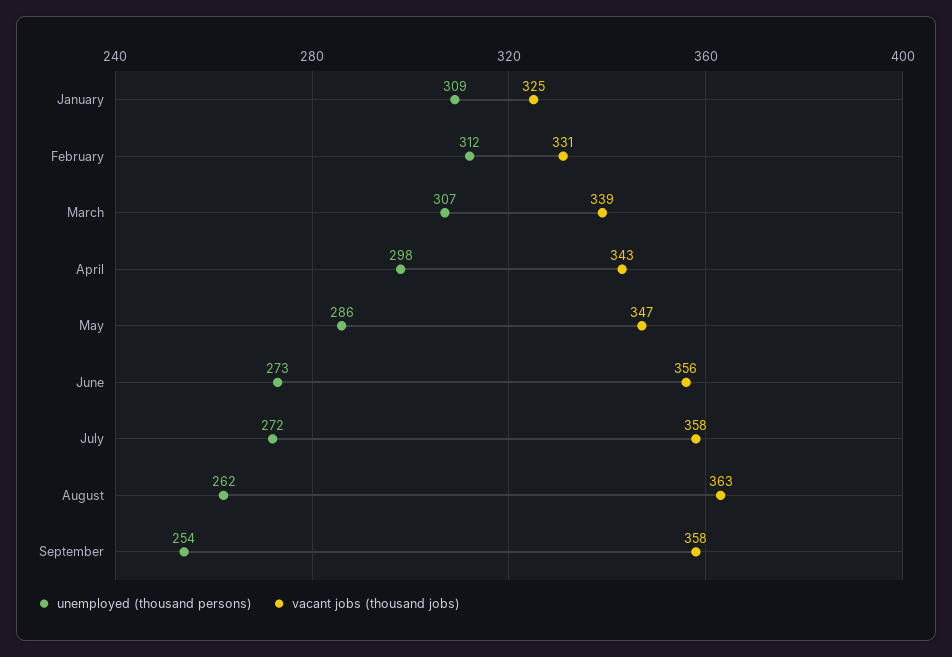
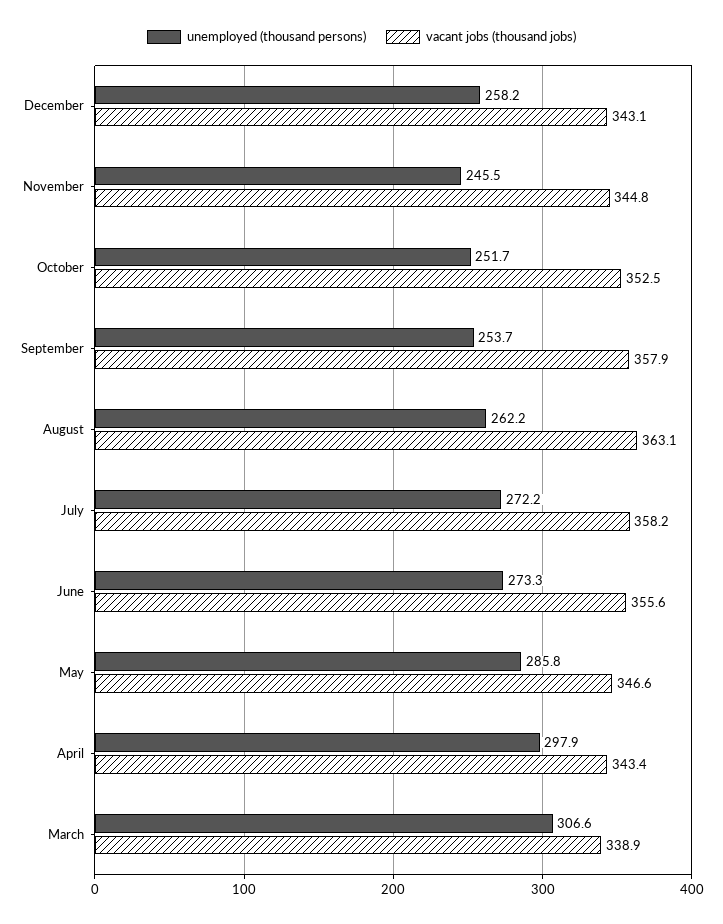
unemployed (thousand persons), January: 309 -> none
vacant jobs (thousand jobs), January: 325 -> none
unemployed (thousand persons), February: 312 -> none
vacant jobs (thousand jobs), February: 331 -> none
unemployed (thousand persons), December: none -> 258.2
vacant jobs (thousand jobs), December: none -> 343.1
unemployed (thousand persons), November: none -> 245.5
vacant jobs (thousand jobs), November: none -> 344.8
unemployed (thousand persons), October: none -> 251.7
vacant jobs (thousand jobs), October: none -> 352.5

